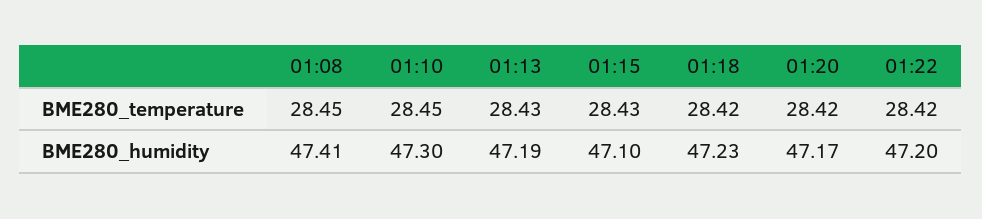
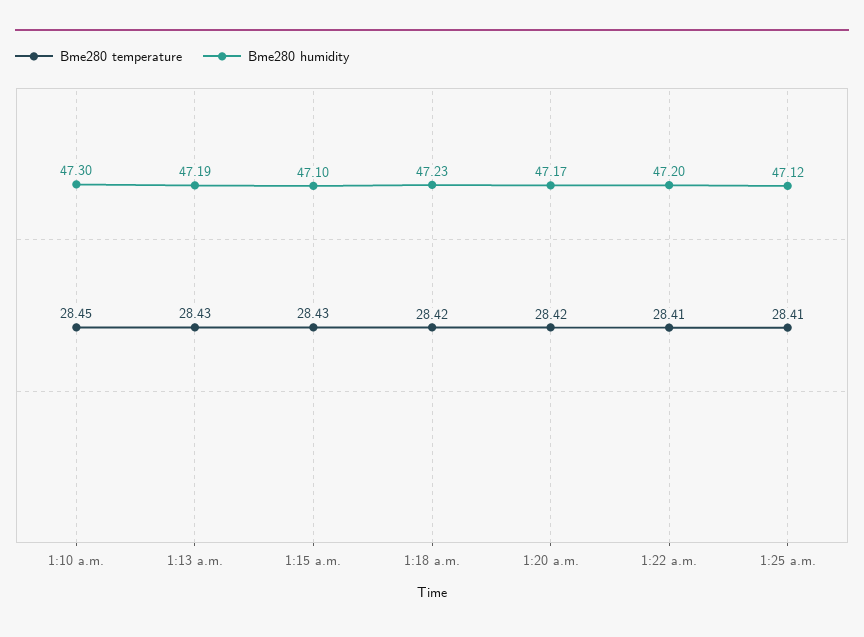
BME280_temperature, 01:08: 28.45 -> none
BME280_temperature, 01:22: 28.42 -> 28.41
BME280_humidity, 01:08: 47.41 -> none
BME280_temperature, 1:25 a.m.: none -> 28.41
BME280_humidity, 1:25 a.m.: none -> 47.12

